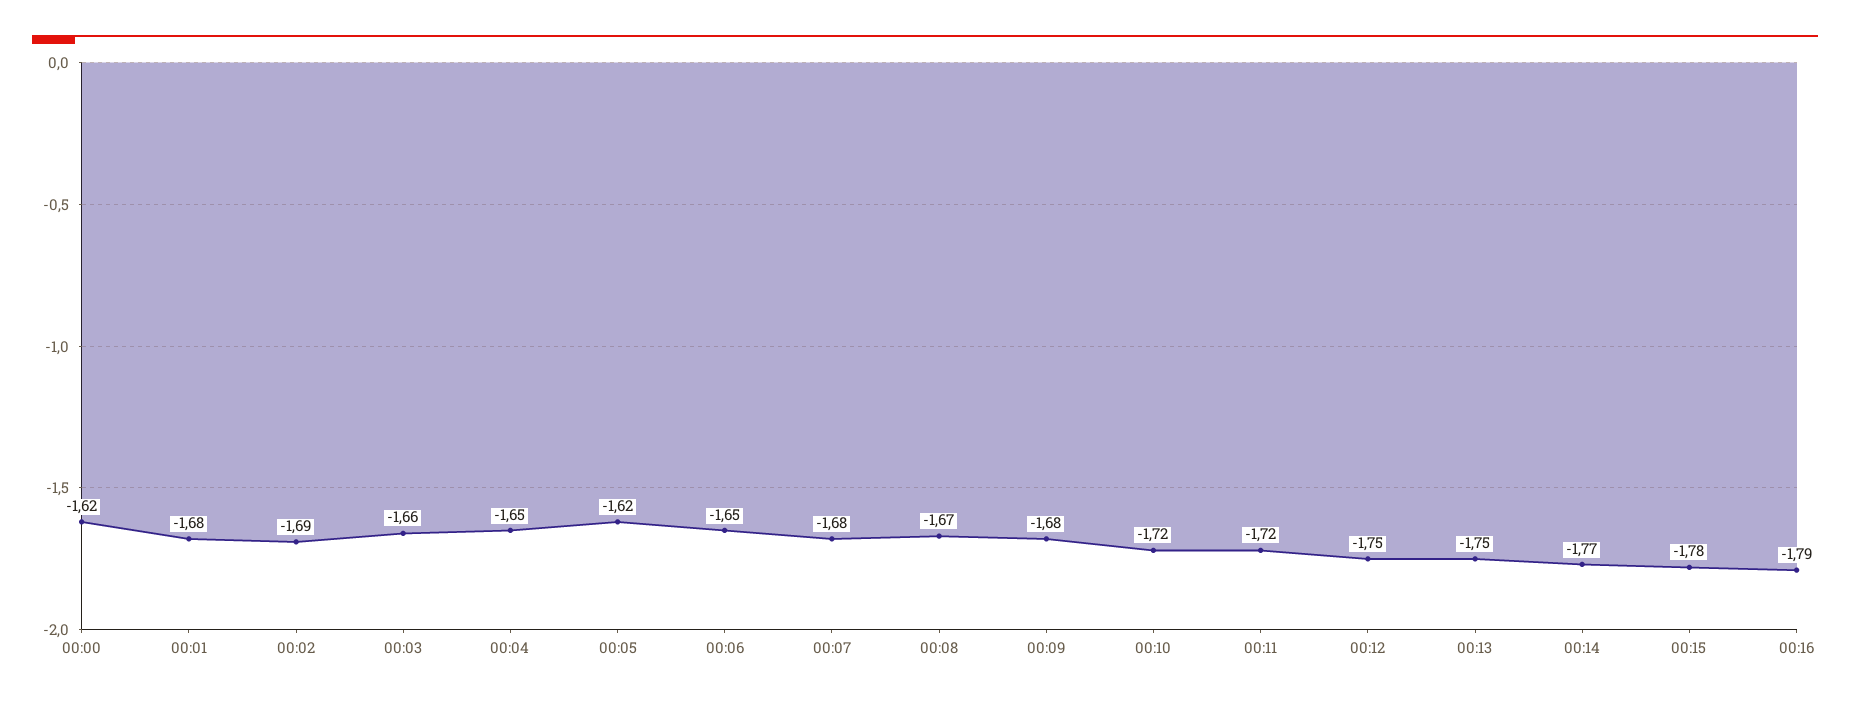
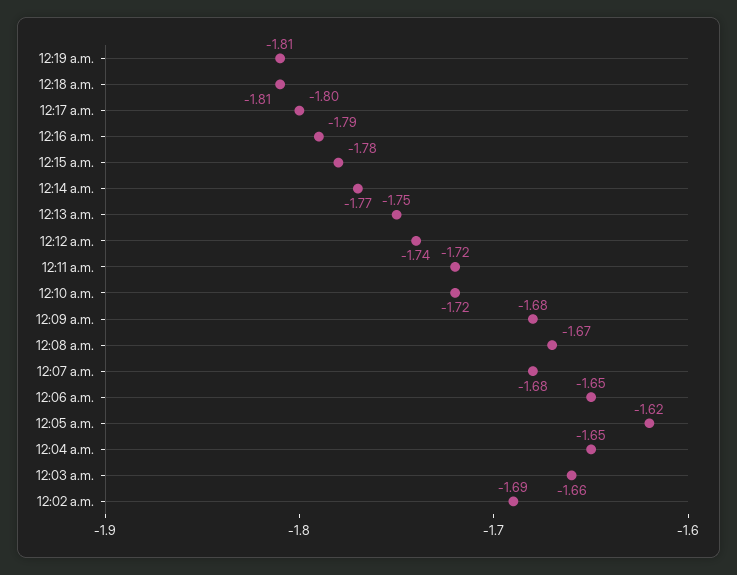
00:00: -1.62 -> none
00:01: -1.68 -> none
00:12: -1.75 -> -1.74
12:19 a.m.: none -> -1.81
12:18 a.m.: none -> -1.81
12:17 a.m.: none -> -1.8

